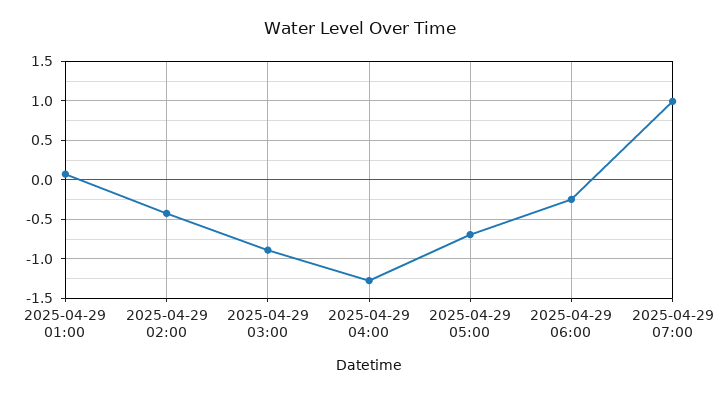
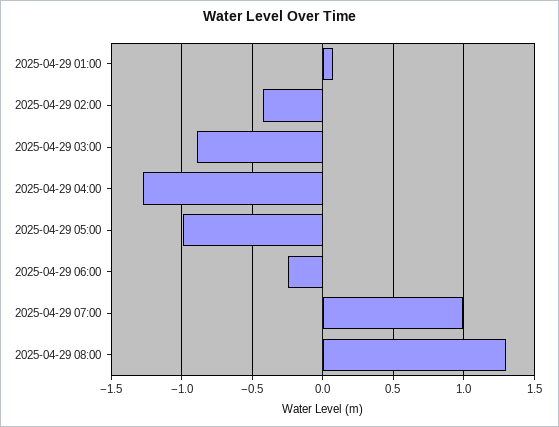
2025-04-29 05:00: -0.7 -> -1
2025-04-29 08:00: none -> 1.3

